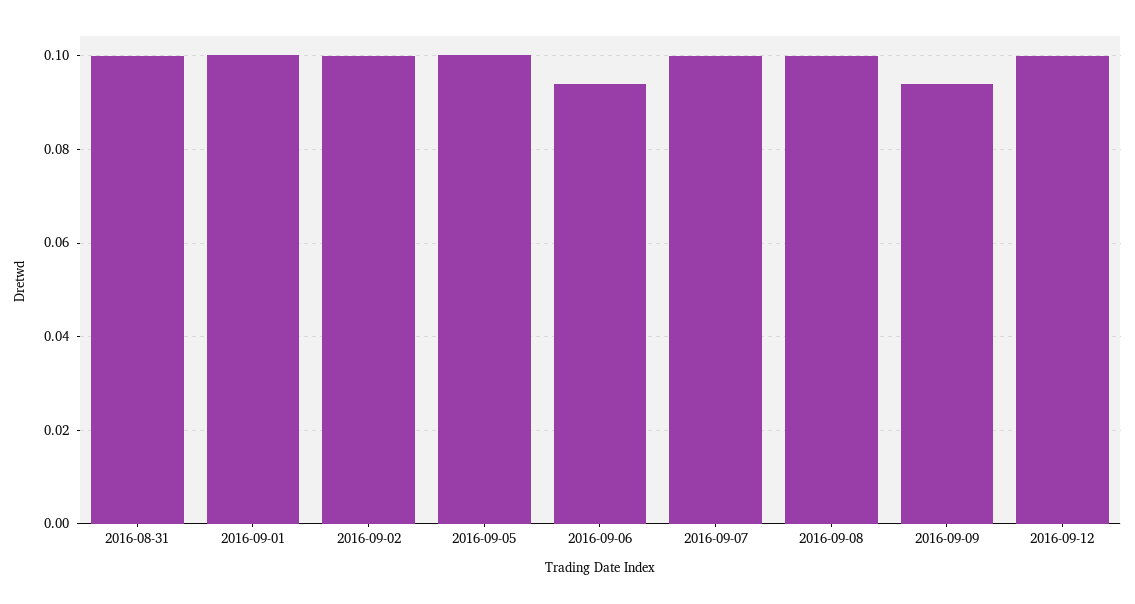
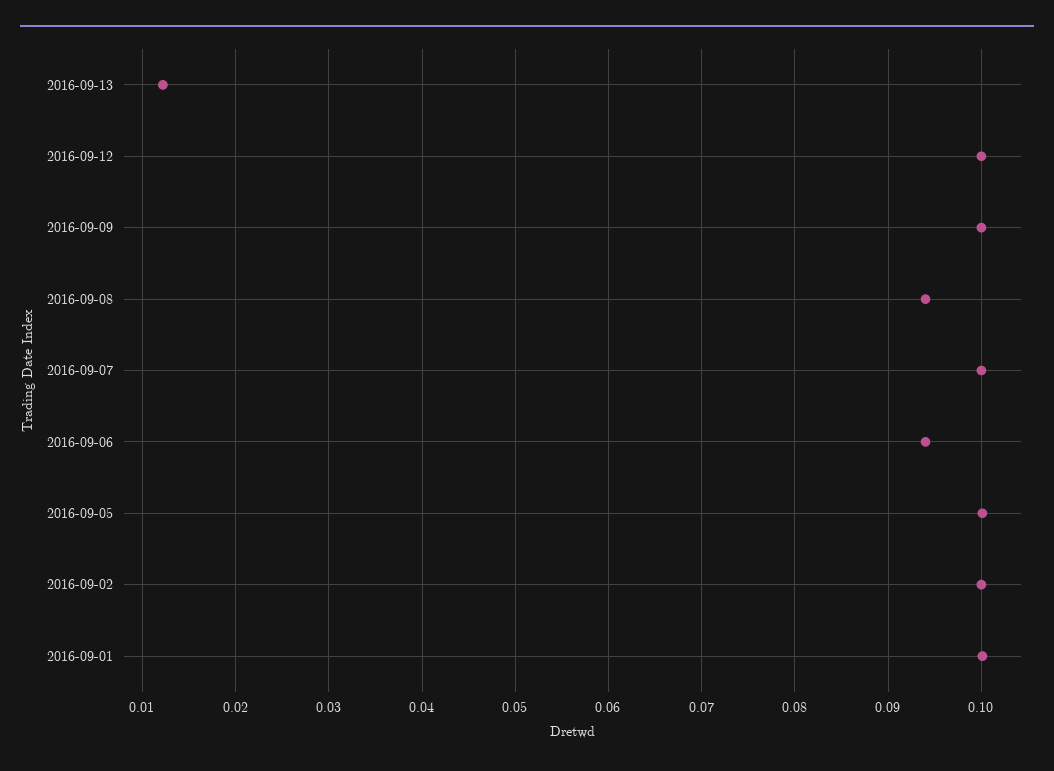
2016-08-31: 0.1 -> none
2016-09-08: 0.1 -> 0.094
2016-09-09: 0.094 -> 0.1
2016-09-13: none -> 0.012

